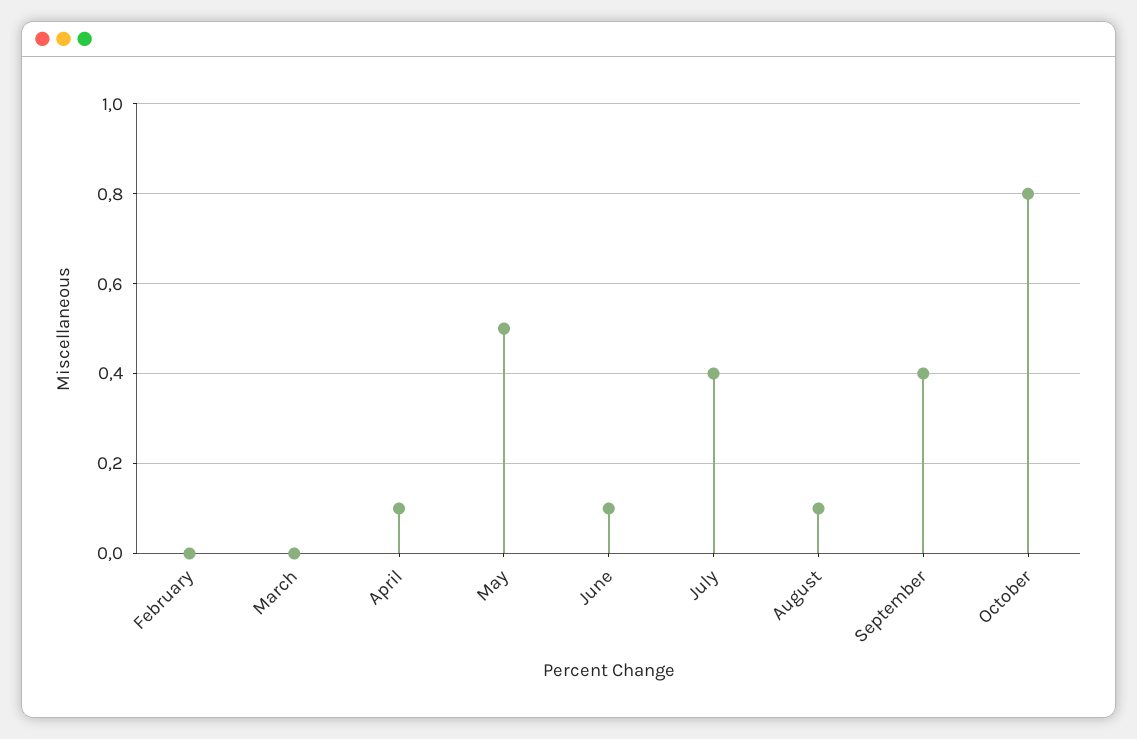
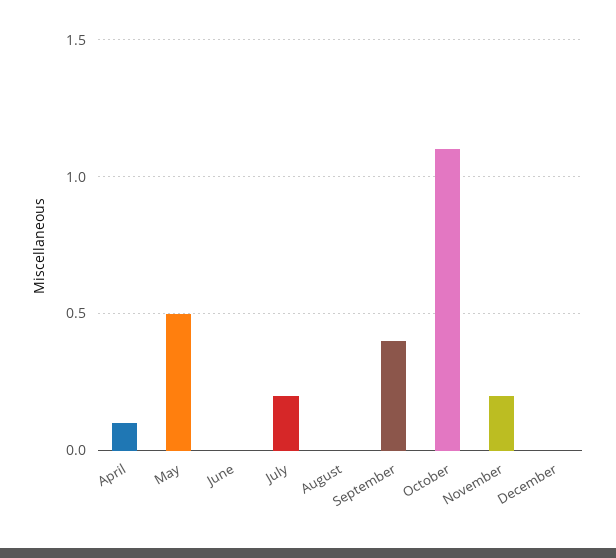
February: 0 -> none
March: 0 -> none
June: 0.1 -> 0
July: 0.4 -> 0.2
August: 0.1 -> 0
October: 0.8 -> 1.1
November: none -> 0.2
December: none -> 0

